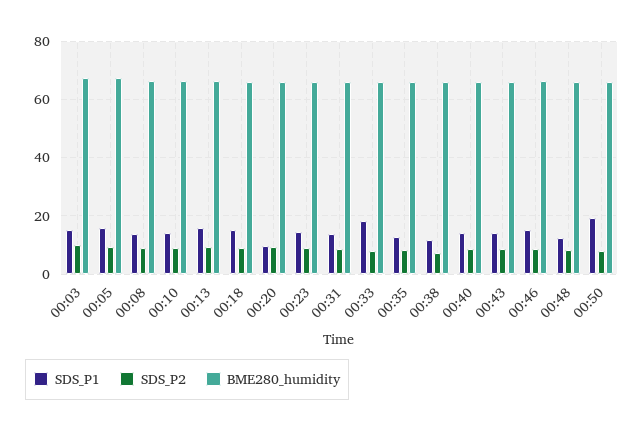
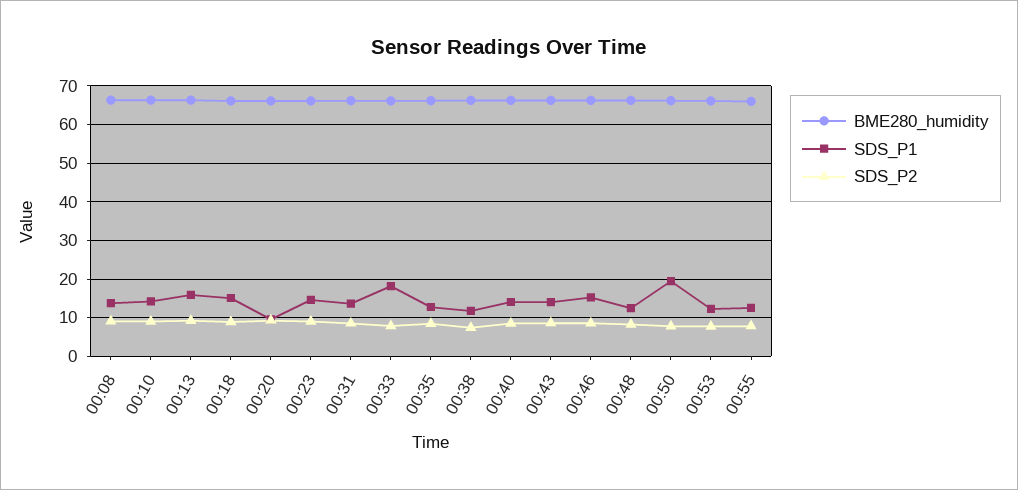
SDS_P1, 00:03: 15 -> none
SDS_P2, 00:03: 10 -> none
BME280_humidity, 00:03: 67.5 -> none
SDS_P1, 00:05: 15 -> none
SDS_P2, 00:05: 10 -> none
BME280_humidity, 00:05: 67.5 -> none
BME280_humidity, 00:53: none -> 66
SDS_P1, 00:53: none -> 12
SDS_P2, 00:53: none -> 8
BME280_humidity, 00:55: none -> 66
SDS_P1, 00:55: none -> 12
SDS_P2, 00:55: none -> 8

